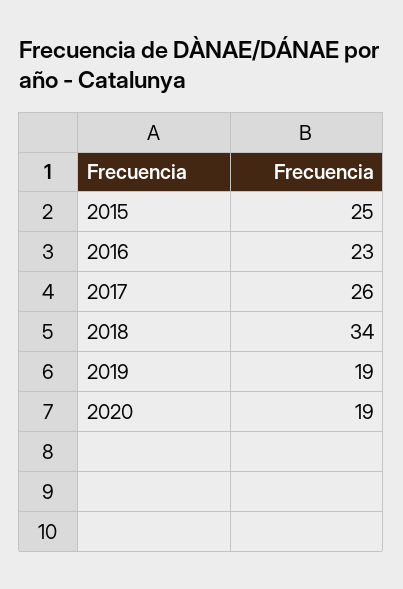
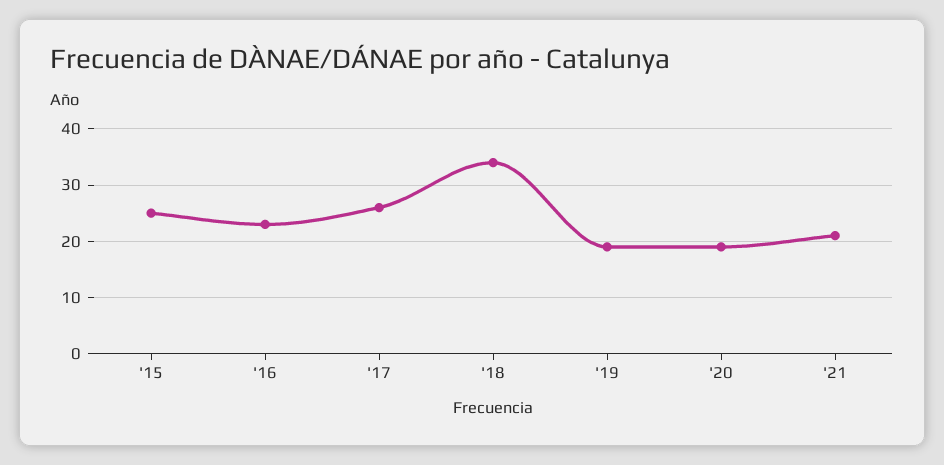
'21: none -> 20

